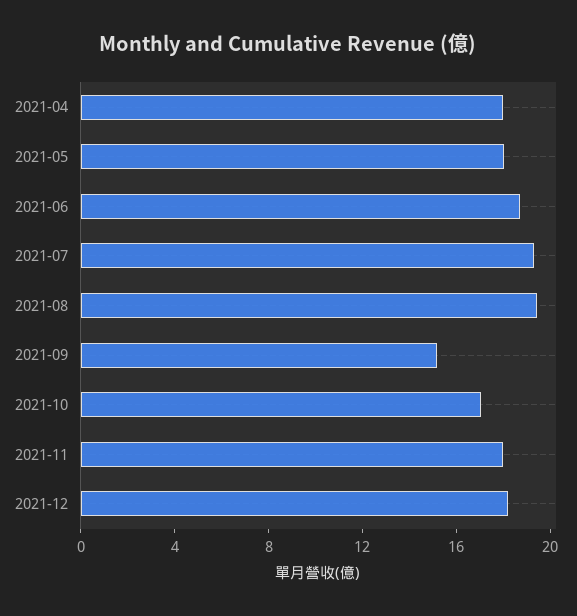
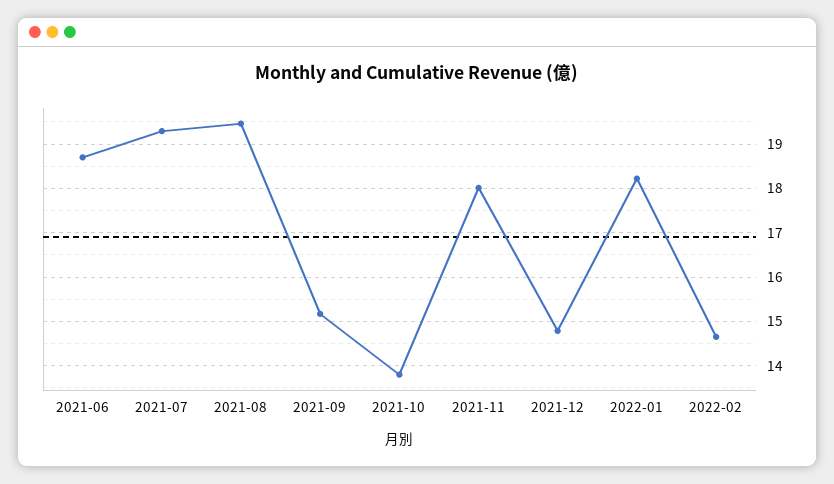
2021-04: 18 -> none
2021-05: 18 -> none
2021-10: 17 -> 13.8
2021-12: 18 -> 14.8
2022-01: none -> 18.2
2022-02: none -> 14.6

